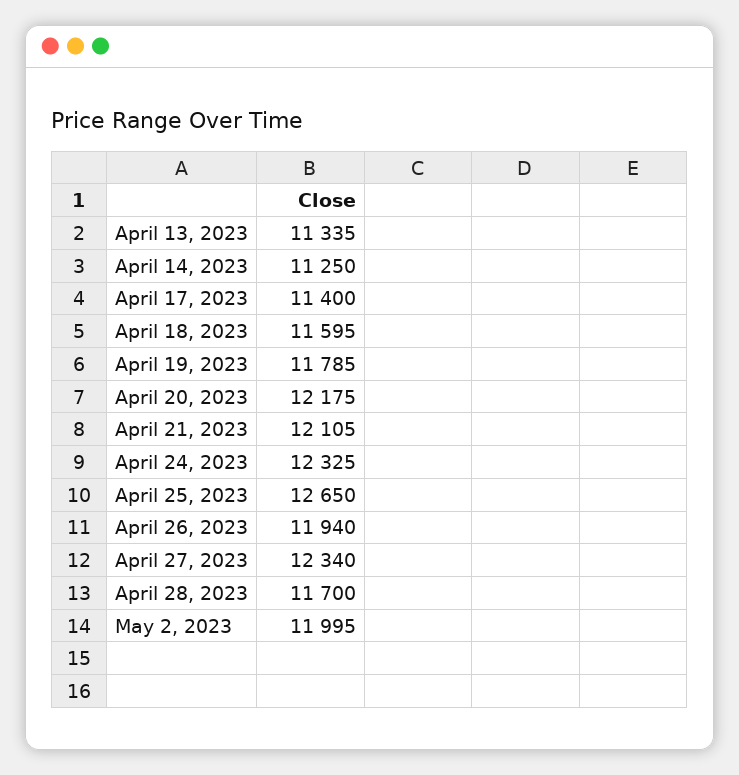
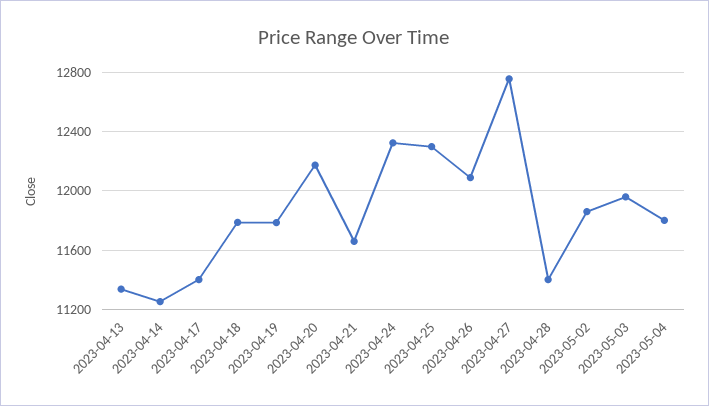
April 18, 2023: 11595 -> 11800
April 21, 2023: 12105 -> 11650
April 25, 2023: 12650 -> 12300
April 26, 2023: 11940 -> 12100
April 27, 2023: 12340 -> 12750
April 28, 2023: 11700 -> 11400
May 2, 2023: 11995 -> 11850
2023-05-03: none -> 11950
2023-05-04: none -> 11800

